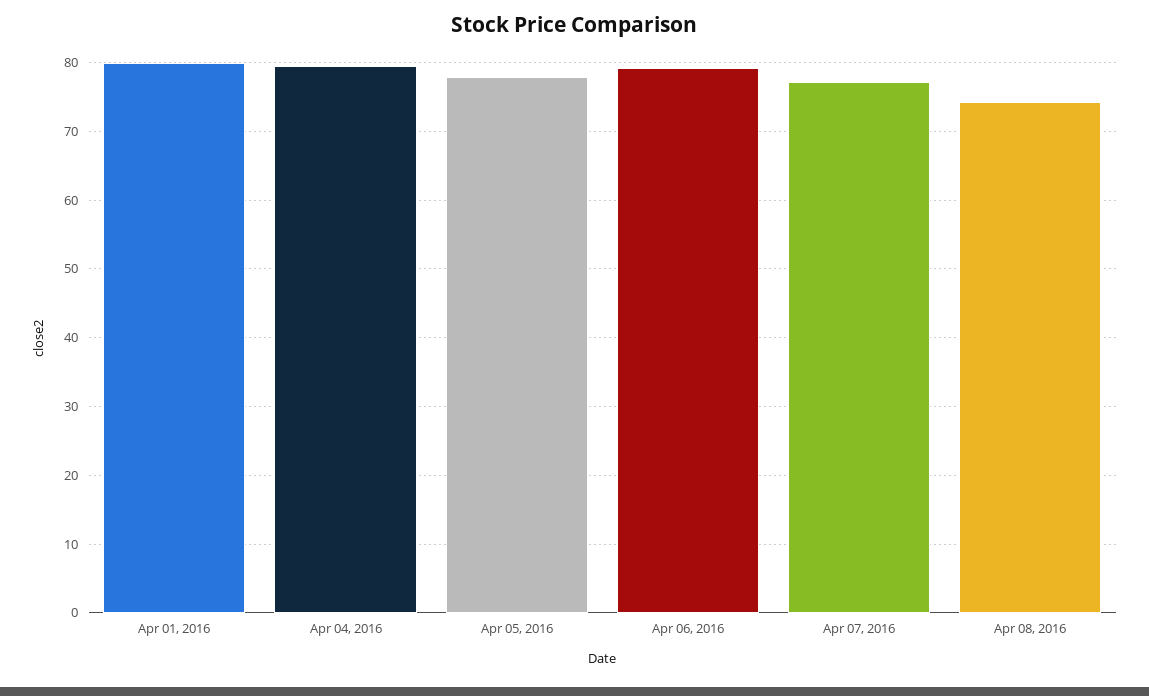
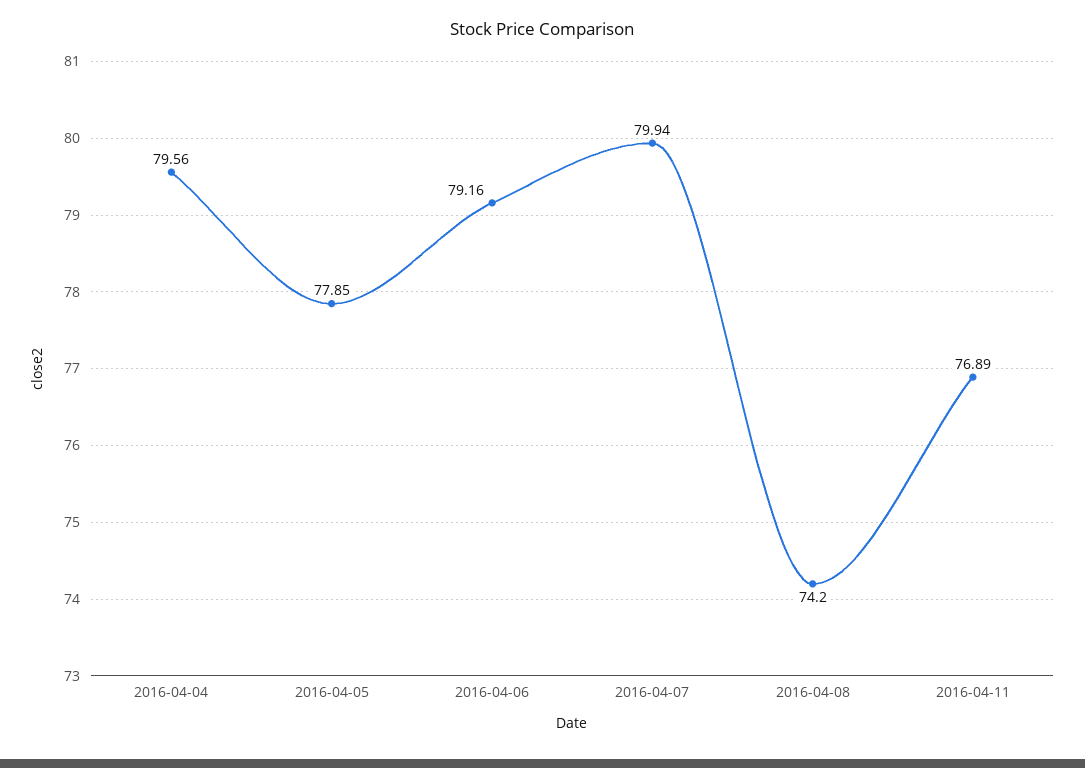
Apr 01, 2016: 80 -> none
Apr 07, 2016: 77 -> 79.94
2016-04-11: none -> 76.89

